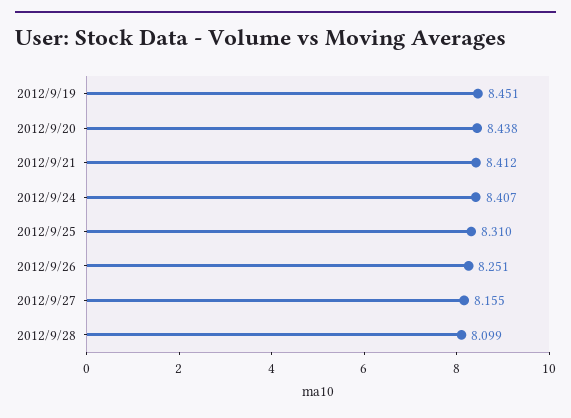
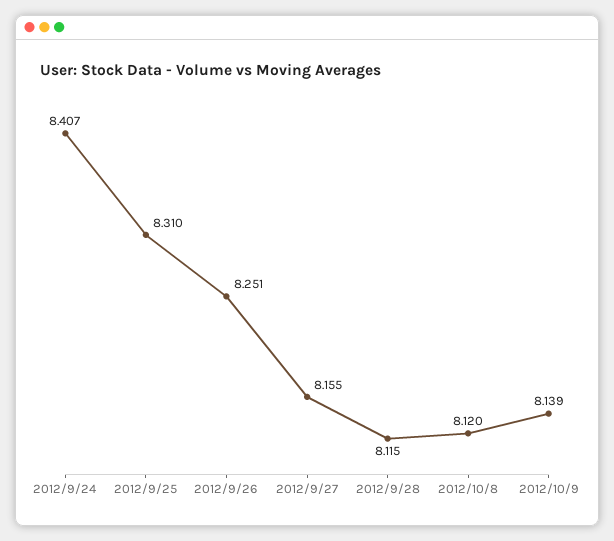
2012/9/19: 8.451 -> none
2012/9/20: 8.438 -> none
2012/9/21: 8.412 -> none
2012/9/28: 8.099 -> 8.115
2012/10/8: none -> 8.12
2012/10/9: none -> 8.139

